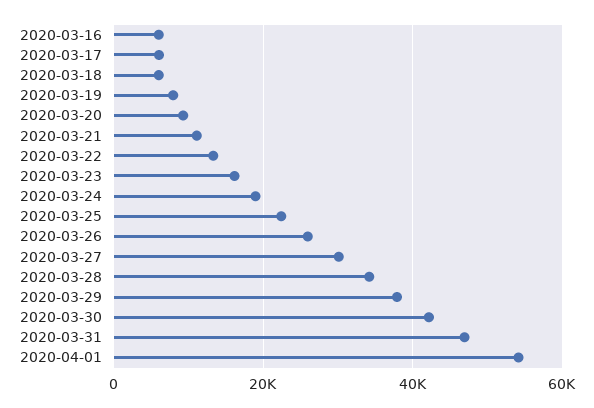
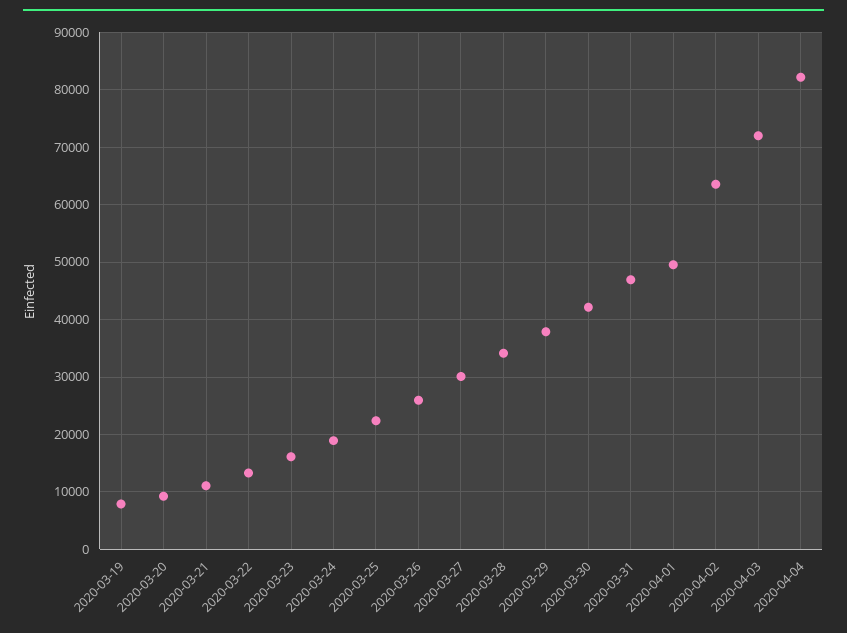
2020-03-16: 6000 -> none
2020-03-17: 6000 -> none
2020-03-18: 6000 -> none
2020-04-01: 54000 -> 50000
2020-04-02: none -> 64000
2020-04-03: none -> 72000
2020-04-04: none -> 82000

